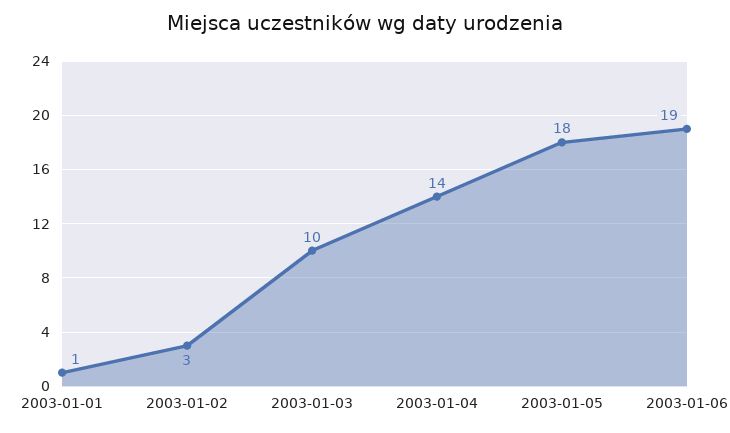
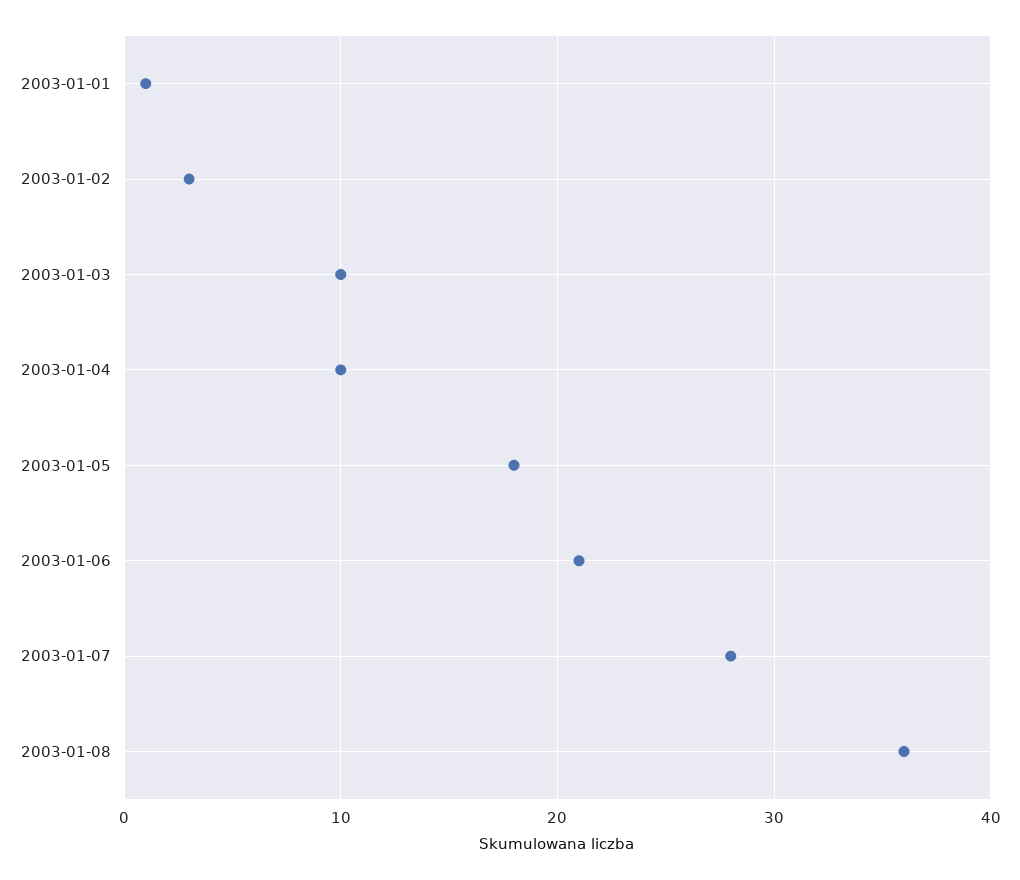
2003-01-04: 14 -> 10
2003-01-06: 19 -> 21
2003-01-07: none -> 28
2003-01-08: none -> 36

